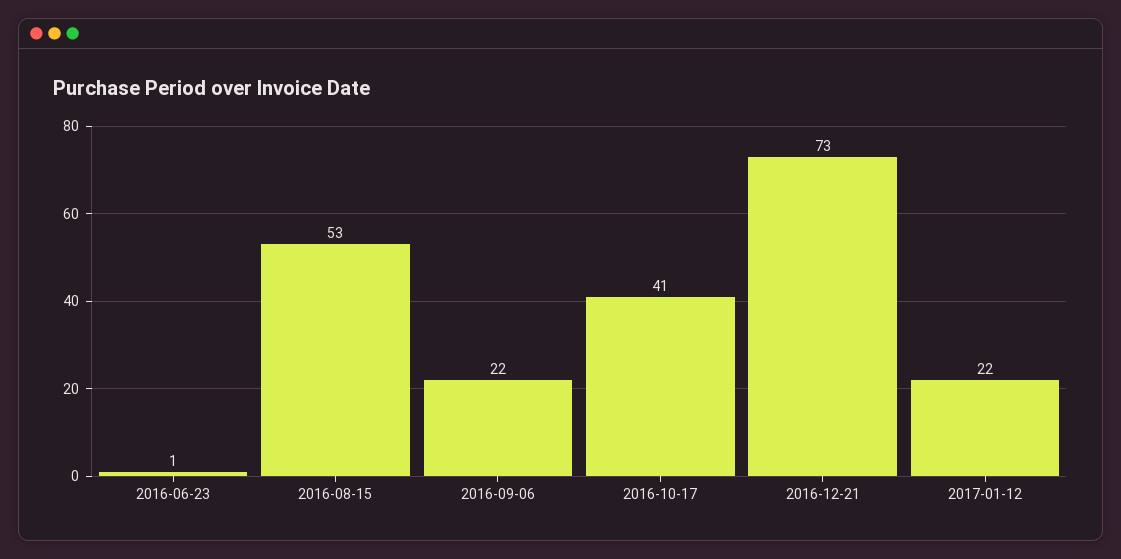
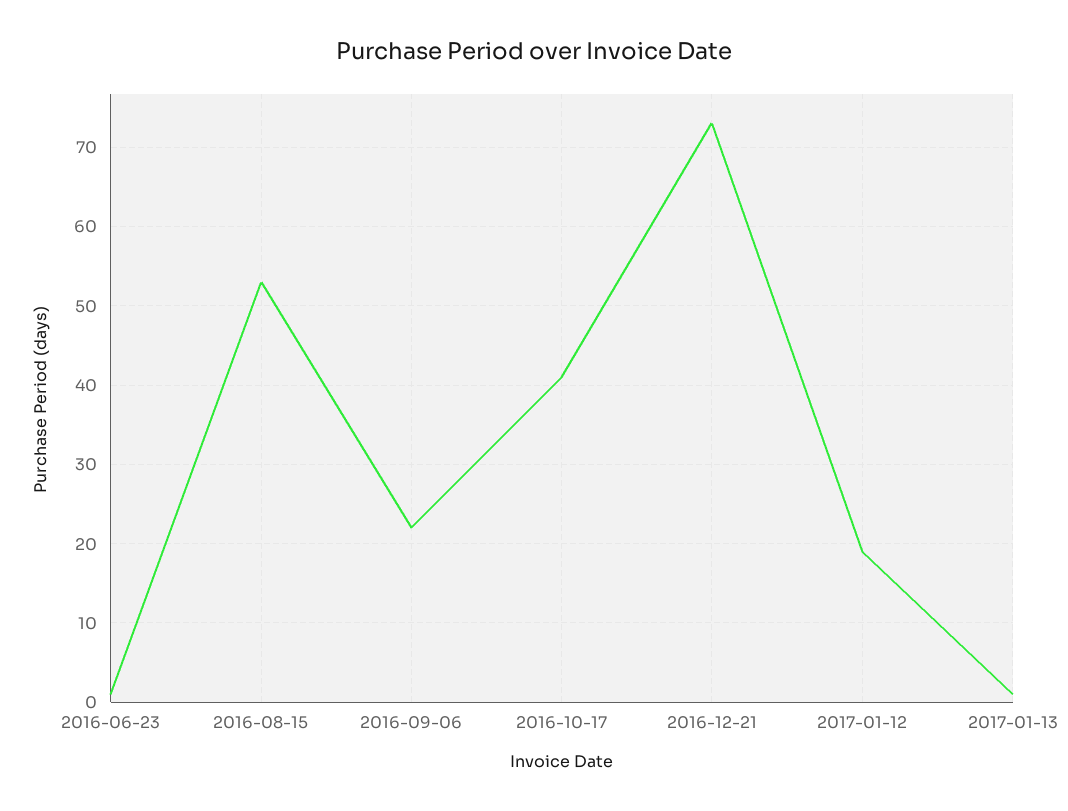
2017-01-12: 22 -> 19
2017-01-13: none -> 1

